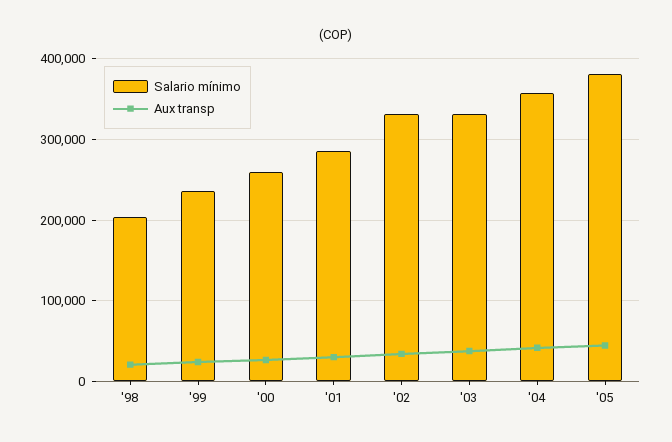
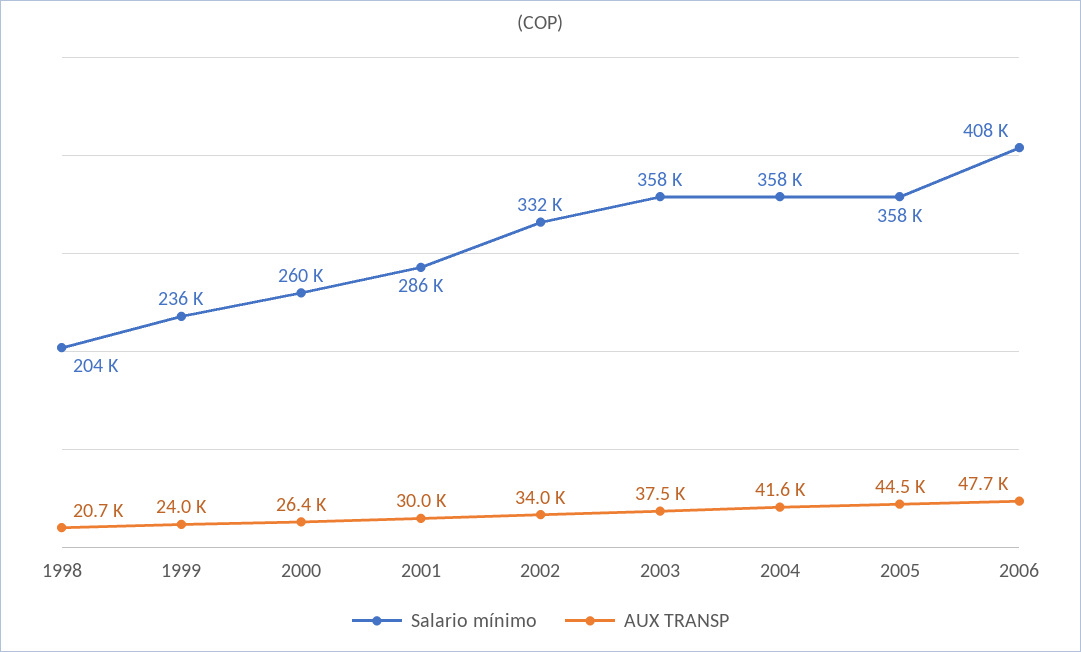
Salario mínimo, '03: 330000 -> 358000
Salario mínimo, '05: 380000 -> 358000
Salario mínimo, 2006: none -> 408000
Aux transp, 2006: none -> 47700

